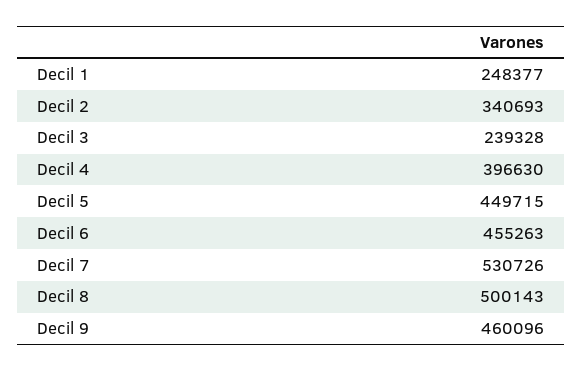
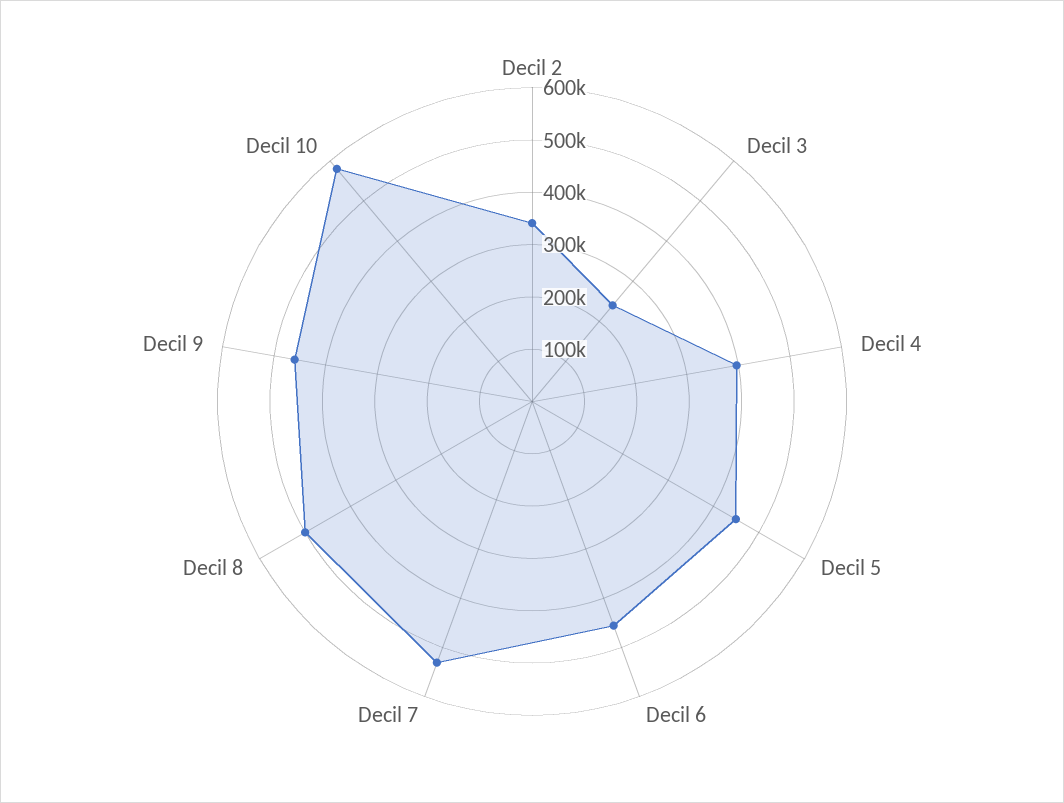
Decil 1: 248377 -> none
Decil 10: none -> 580000

